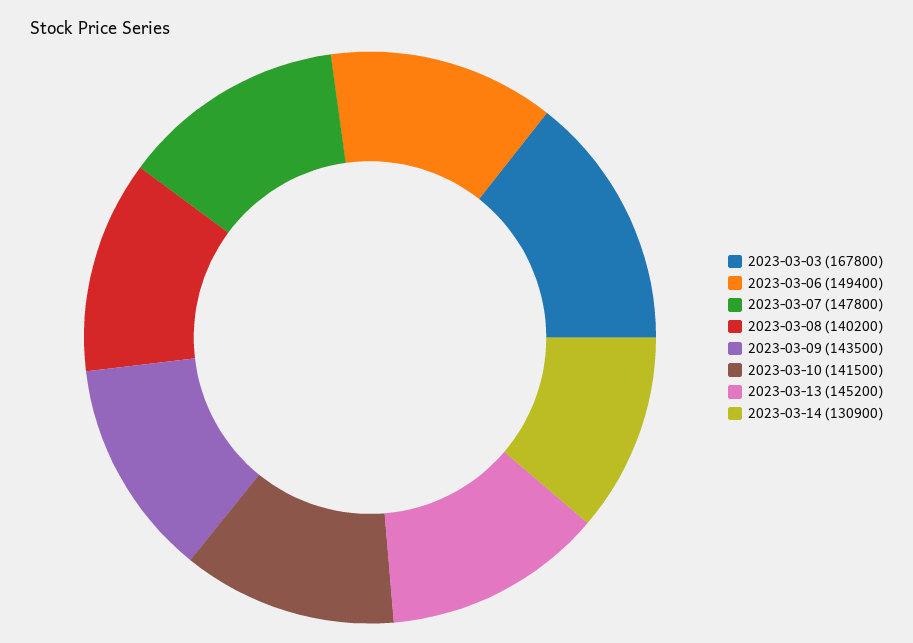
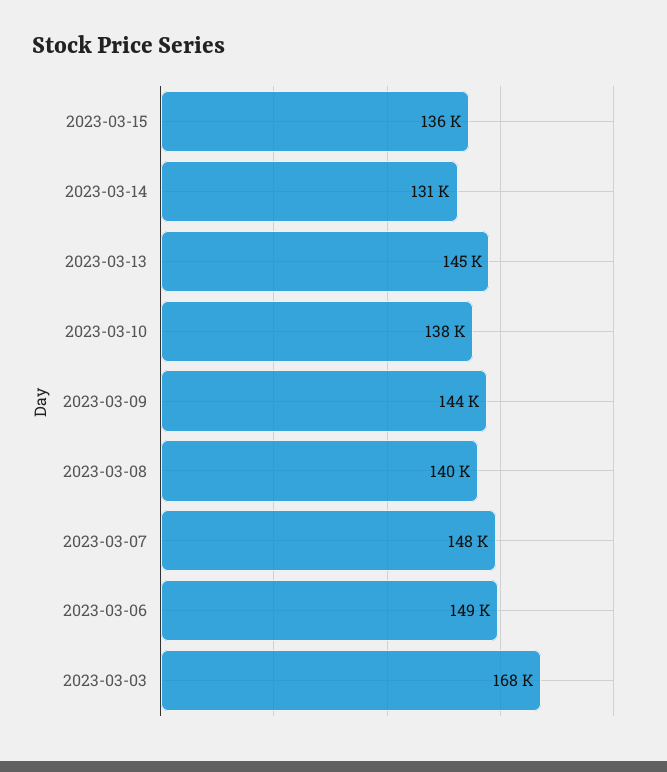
2023-03-10: 141500 -> 138000
2023-03-15: none -> 136000

